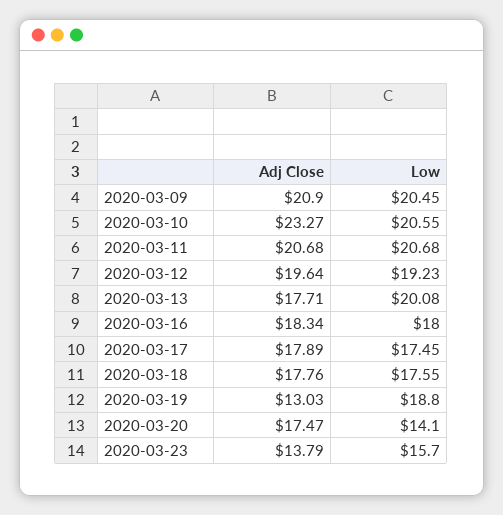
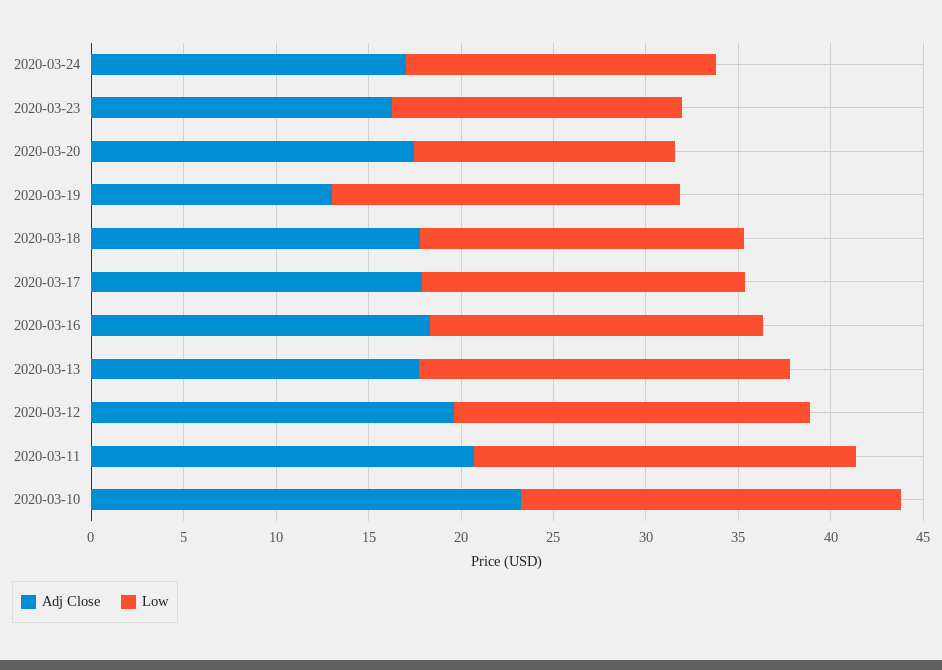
Adj Close, 2020-03-09: 20.9 -> none
Low, 2020-03-09: 20.45 -> none
Adj Close, 2020-03-23: 13.79 -> 16
Adj Close, 2020-03-24: none -> 17
Low, 2020-03-24: none -> 17

